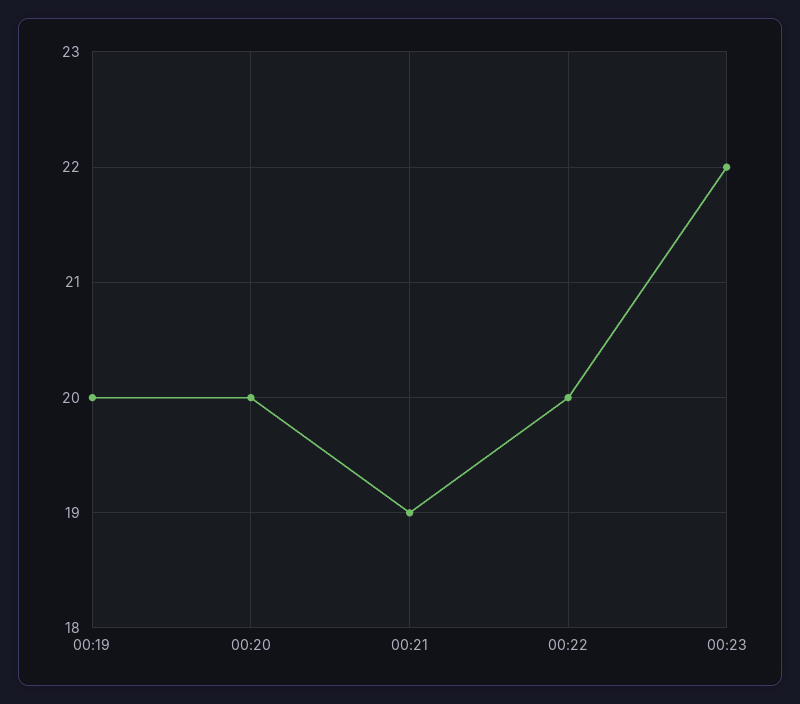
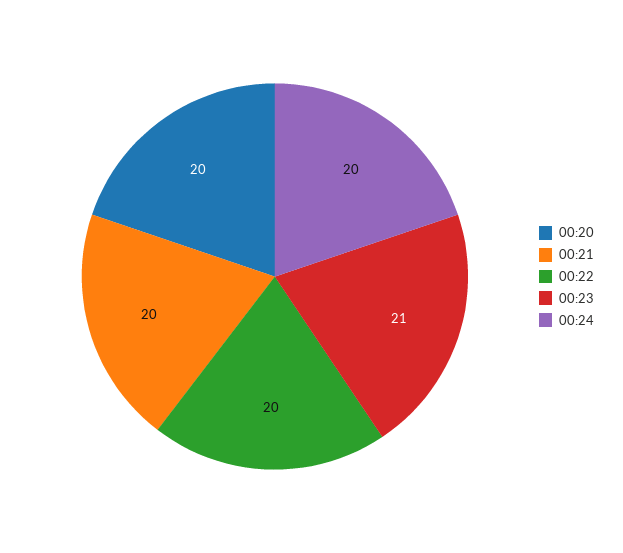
00:19: 20 -> none
00:21: 19 -> 20
00:23: 22 -> 21
00:24: none -> 20

